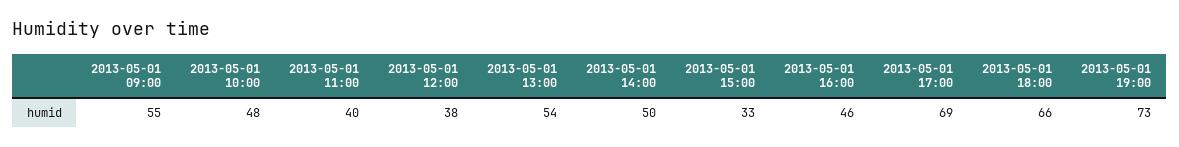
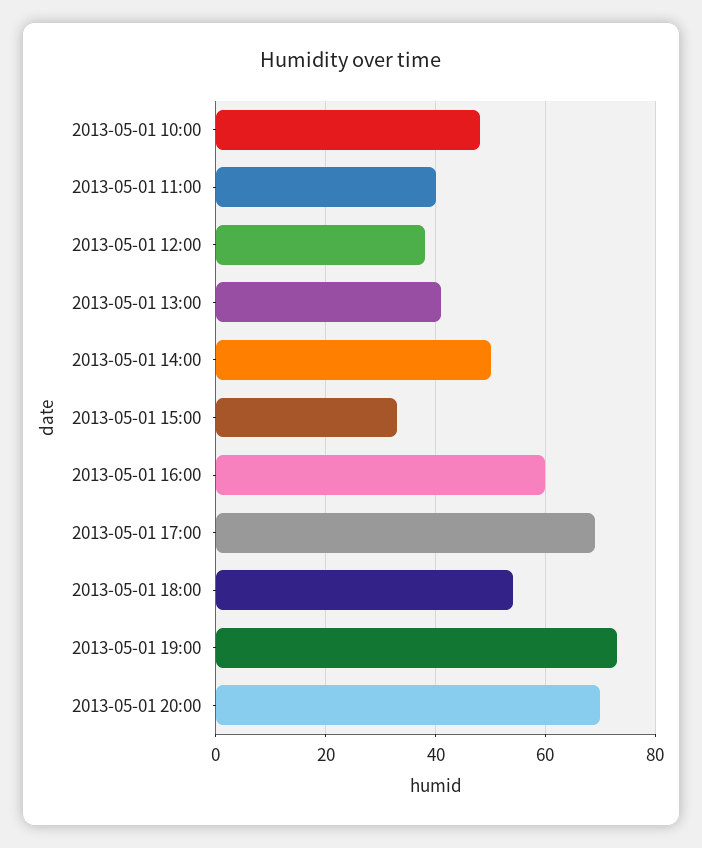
2013-05-01 09:00: 55 -> none
2013-05-01 13:00: 54 -> 40
2013-05-01 16:00: 46 -> 60
2013-05-01 18:00: 66 -> 55
2013-05-01 20:00: none -> 70

